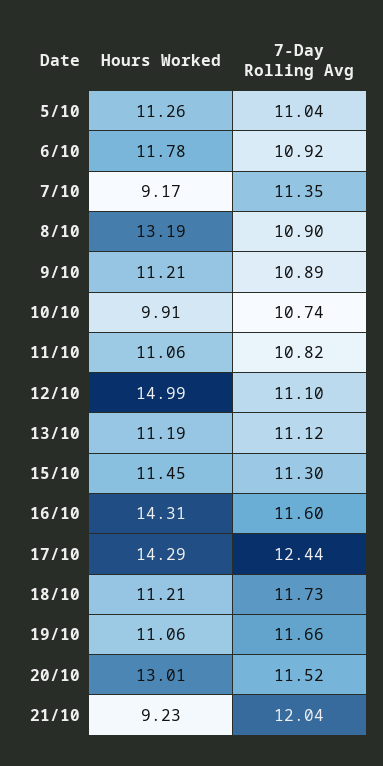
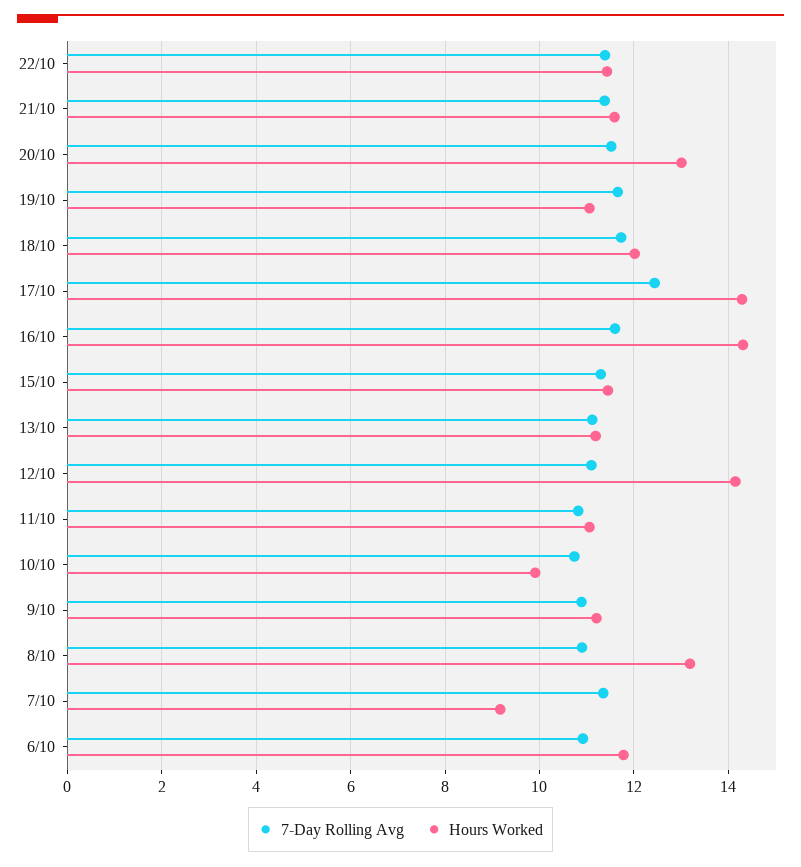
Hours Worked, 5/10: 11.26 -> none
7-Day Rolling Avg, 5/10: 11.04 -> none
Hours Worked, 12/10: 14.99 -> 14.2
Hours Worked, 18/10: 11.21 -> 12
Hours Worked, 21/10: 9.23 -> 11.6
7-Day Rolling Avg, 21/10: 12.04 -> 11.4
7-Day Rolling Avg, 22/10: none -> 11.4
Hours Worked, 22/10: none -> 11.4

